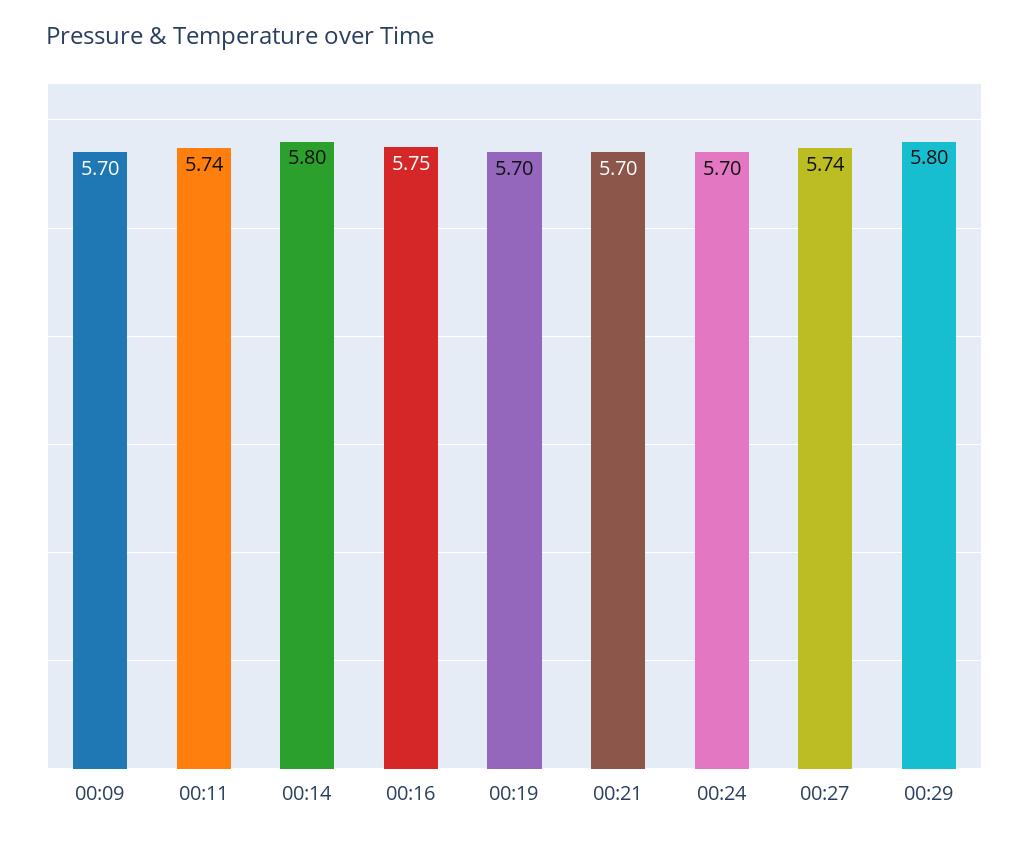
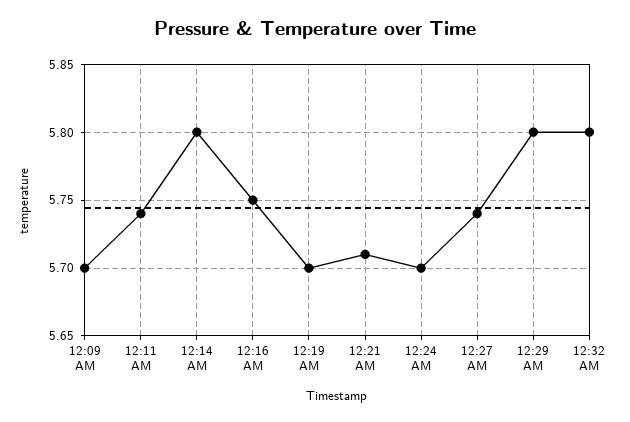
00:21: 5.7 -> 5.71
12:32 AM: none -> 5.8

